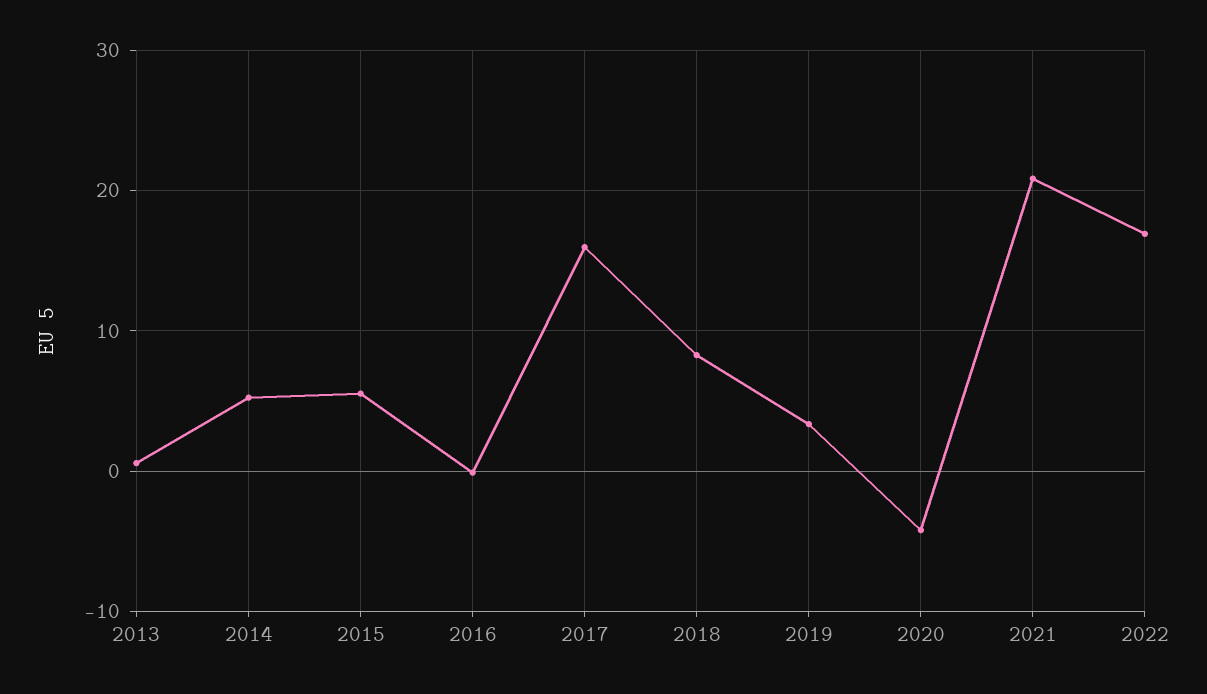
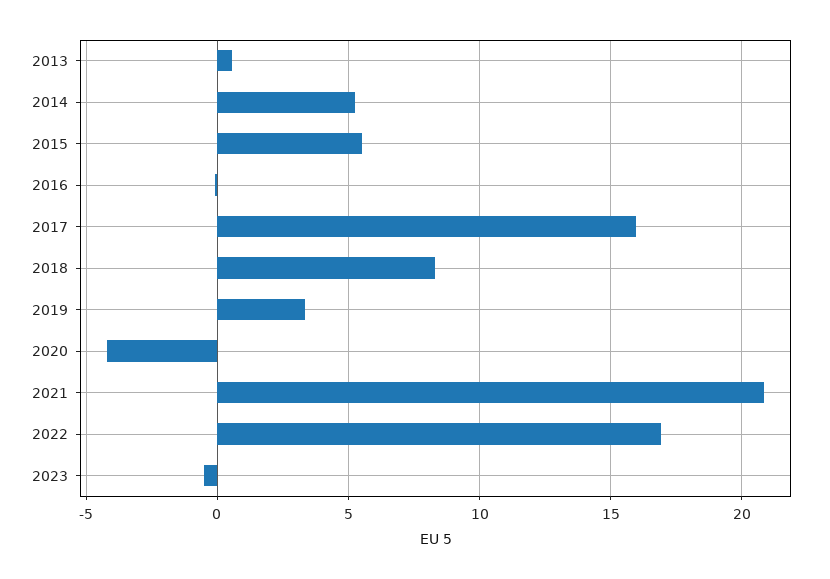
2023: none -> -0.5

